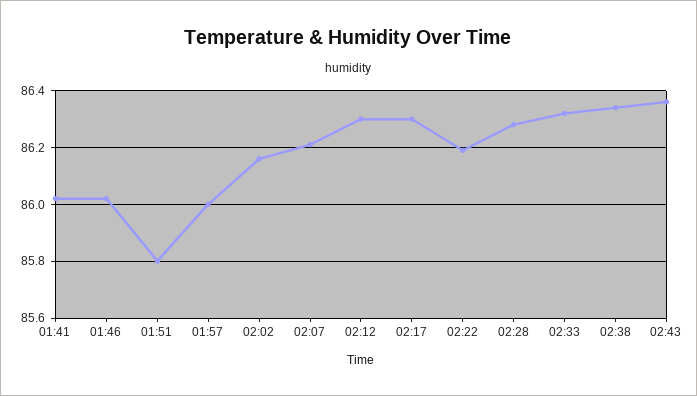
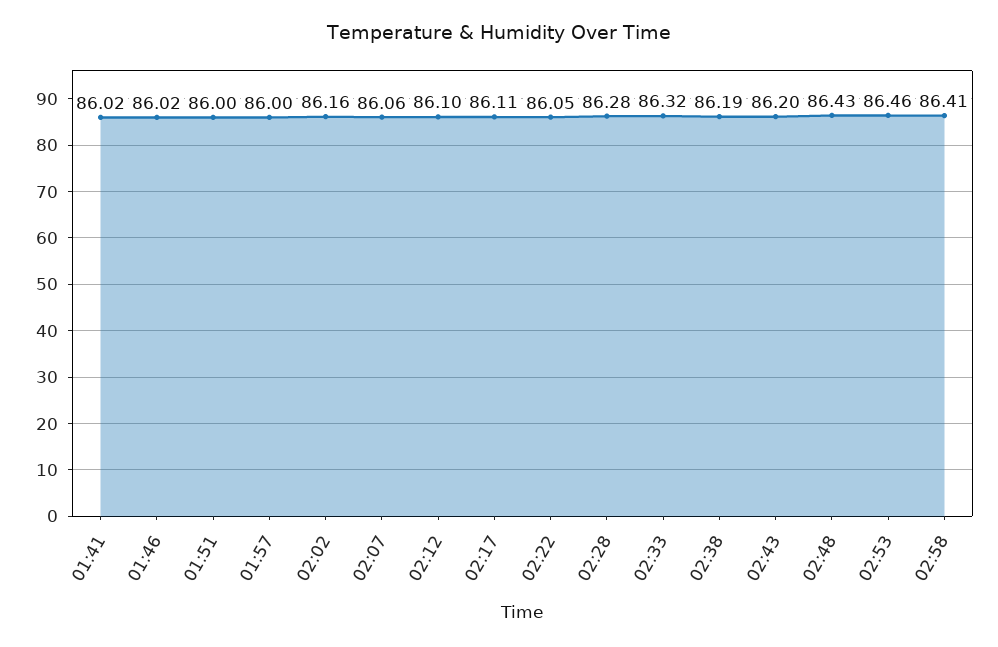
01:51: 85.8 -> 86
02:07: 86.2 -> 86.06
02:12: 86.3 -> 86.1
02:17: 86.3 -> 86.11
02:22: 86.2 -> 86.05
02:38: 86.35 -> 86.19
02:43: 86.35 -> 86.2
02:48: none -> 86.43
02:53: none -> 86.46
02:58: none -> 86.41

